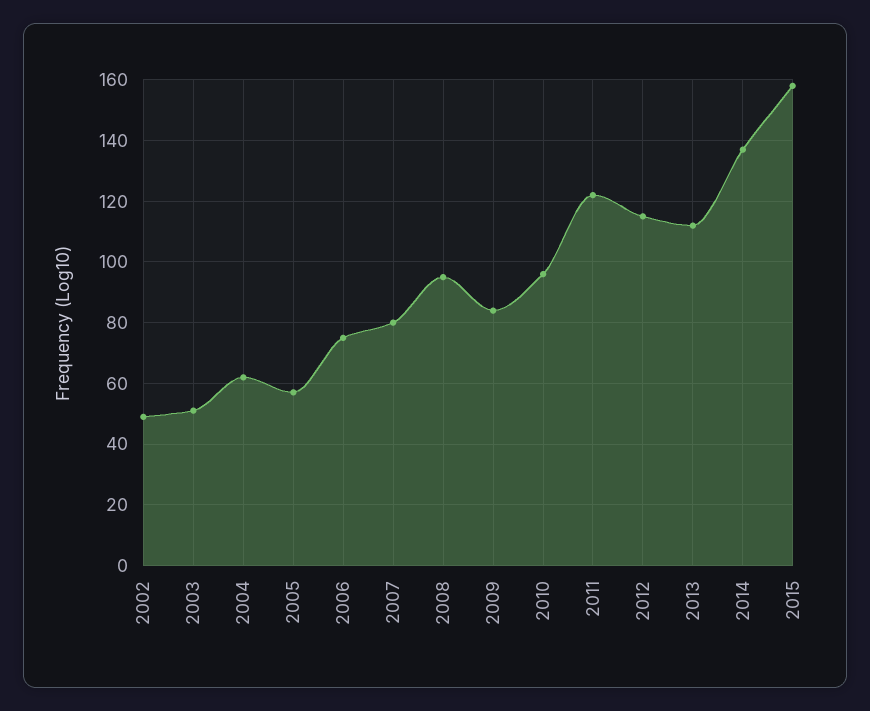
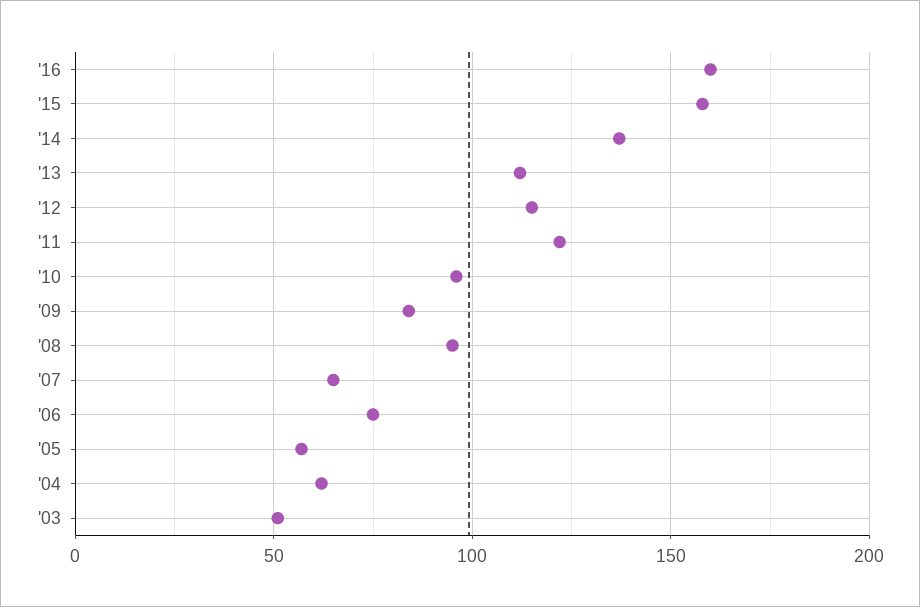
2002: 50 -> none
2007: 80 -> 65
'16: none -> 160

